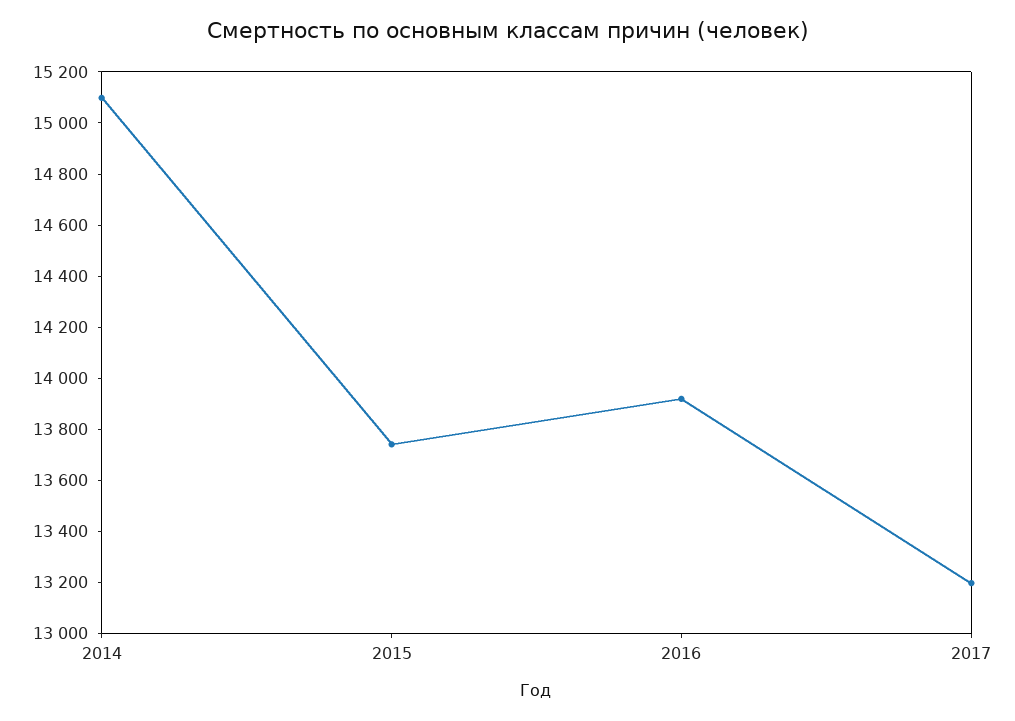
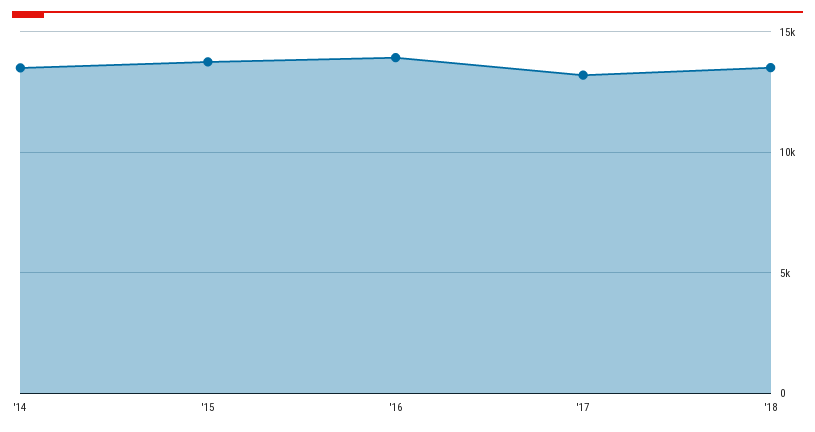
2014: 15100 -> 13500
'18: none -> 13500

